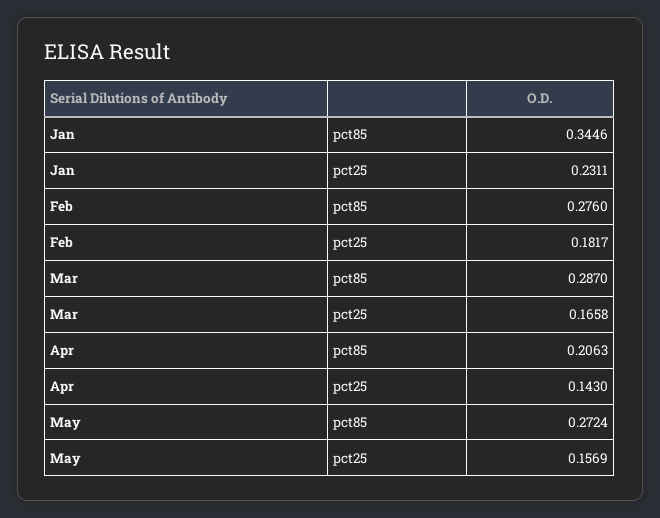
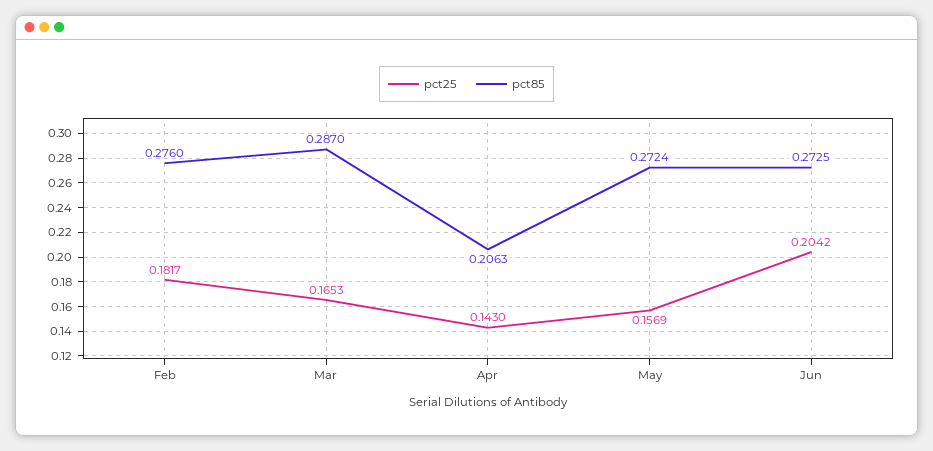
pct85, Jan: 0.3446 -> none
pct25, Jan: 0.2311 -> none
pct25, Mar: 0.1658 -> 0.1653
pct25, Jun: none -> 0.2042
pct85, Jun: none -> 0.2725

